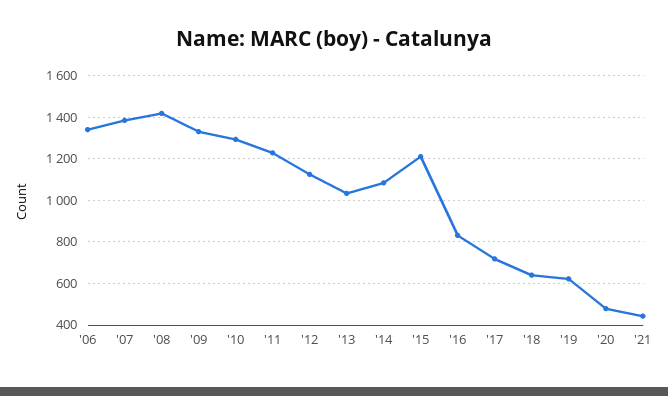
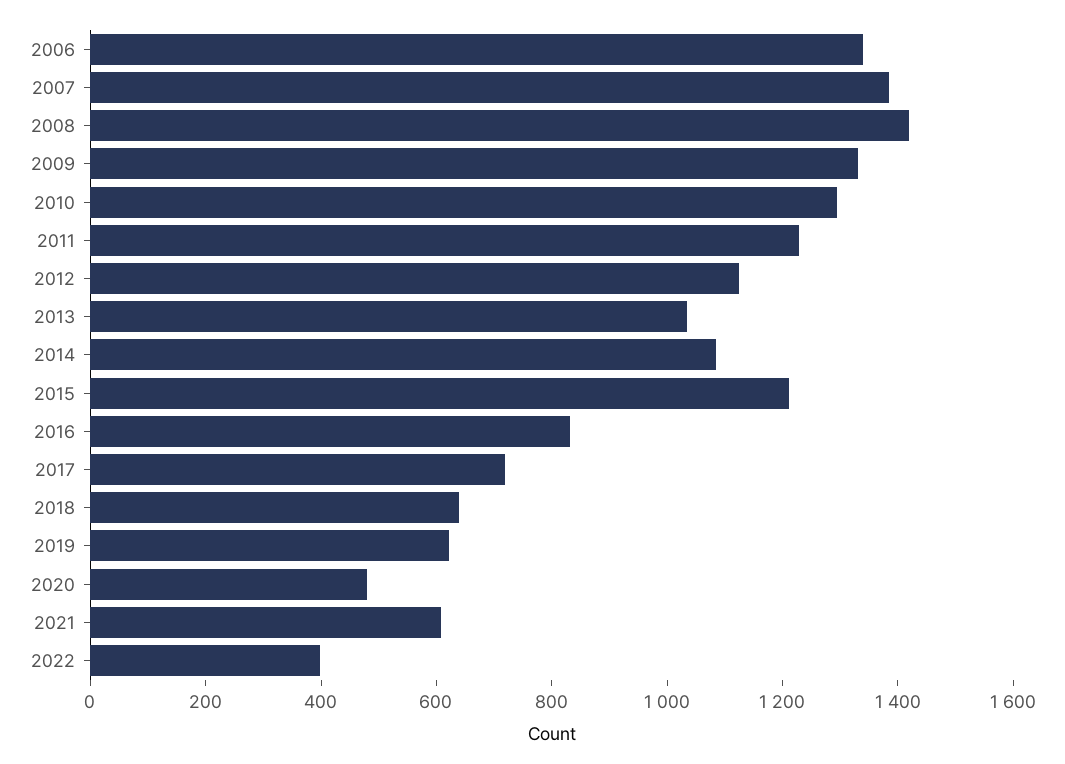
'21: 450 -> 600
2022: none -> 400

